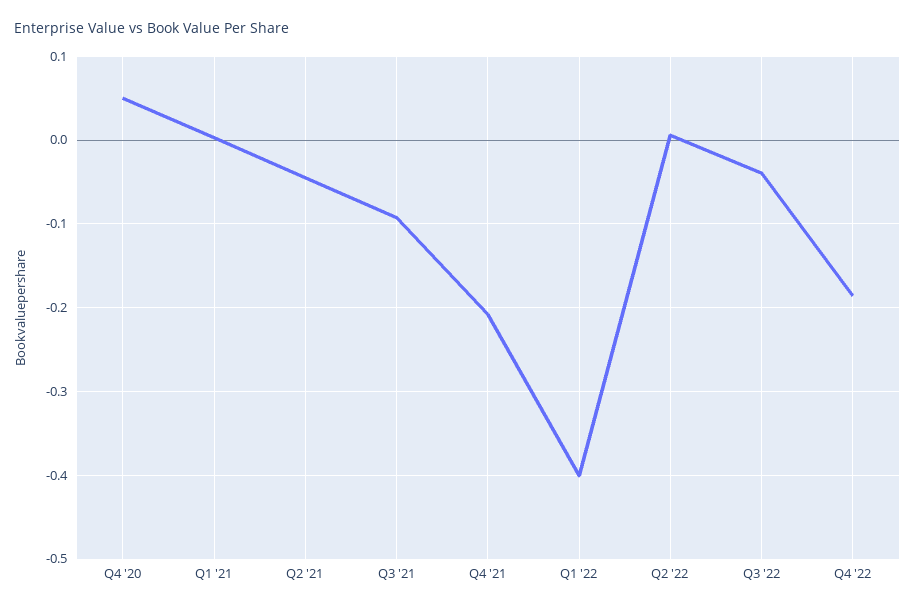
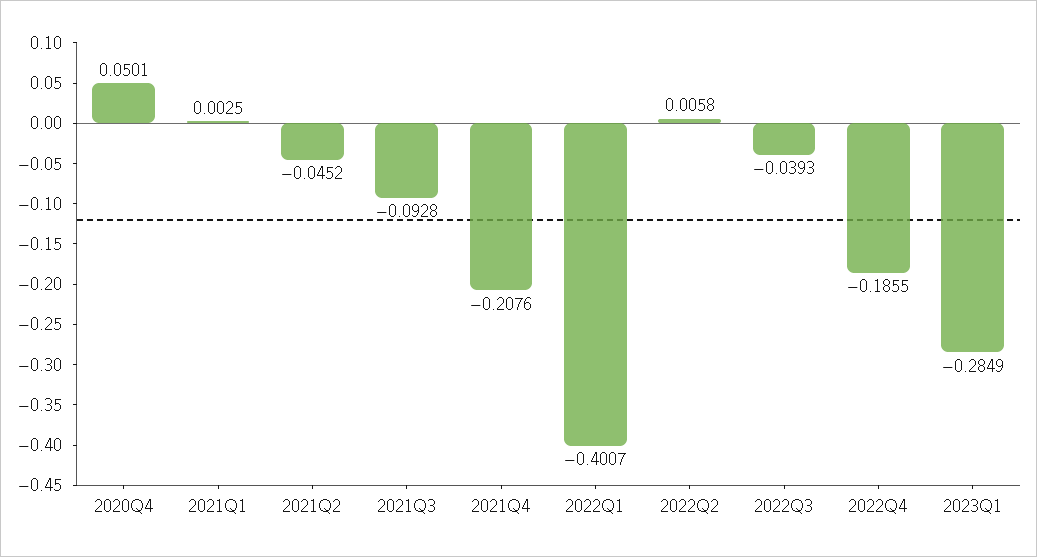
2023Q1: none -> -0.2849

